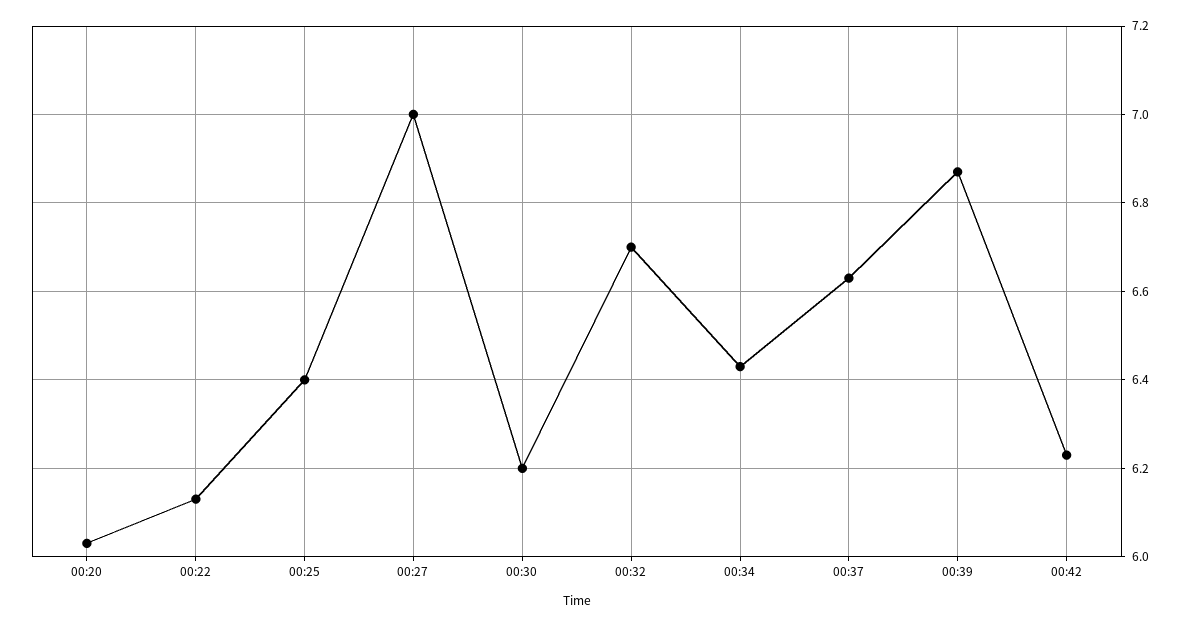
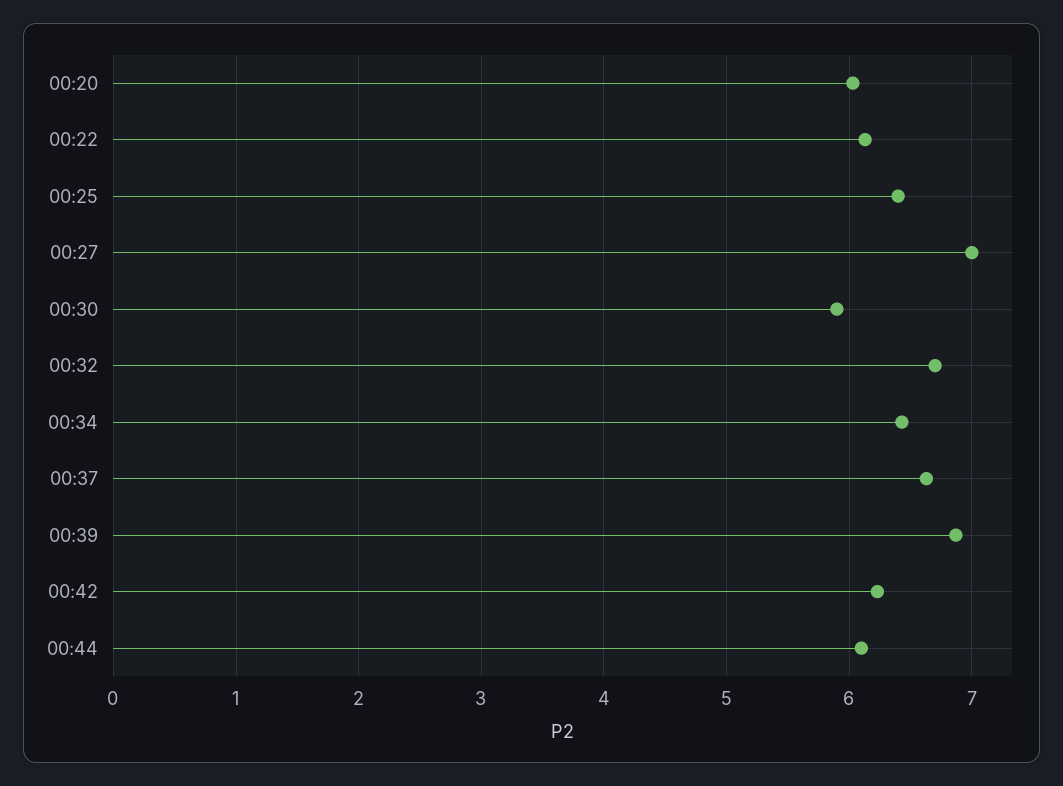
00:30: 6.2 -> 5.9
00:44: none -> 6.1

